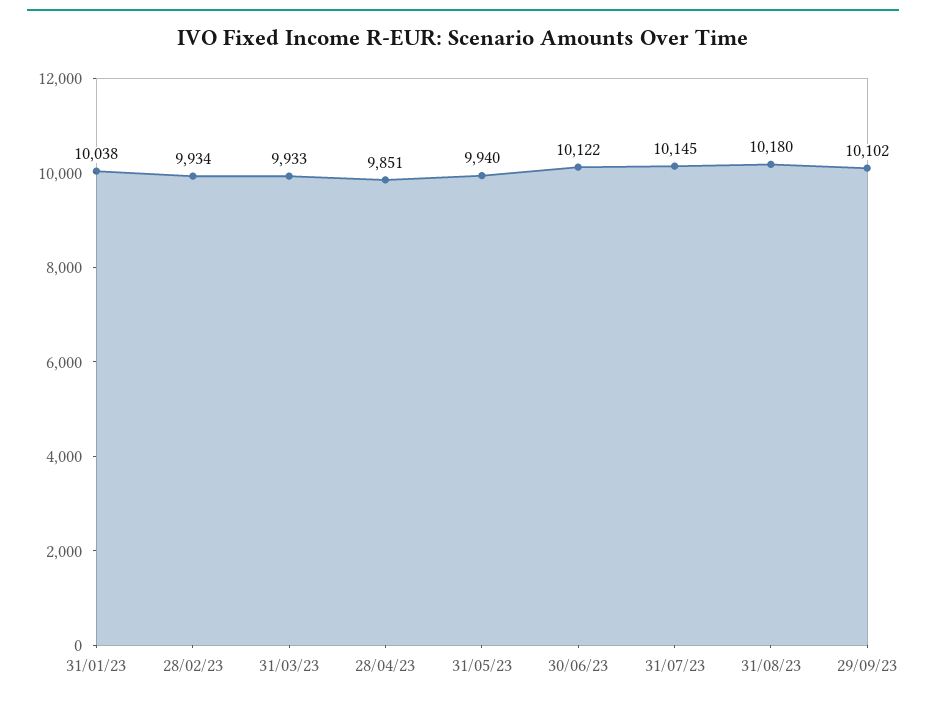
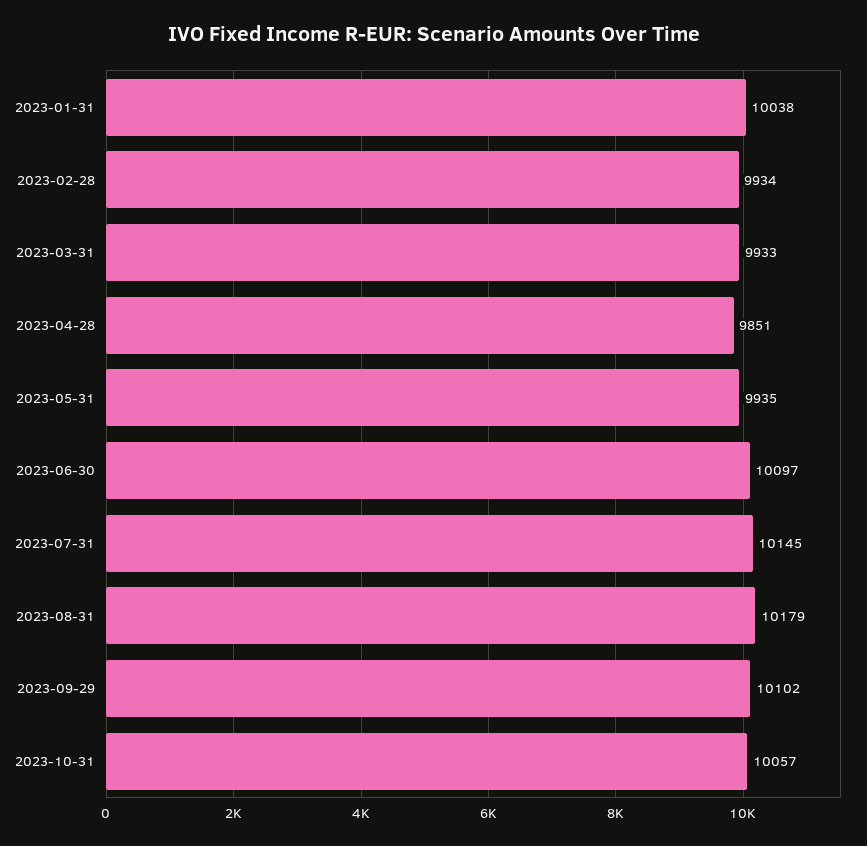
31/05/23: 9940 -> 9935
30/06/23: 10122 -> 10097
31/08/23: 10180 -> 10179
2023-10-31: none -> 10057

